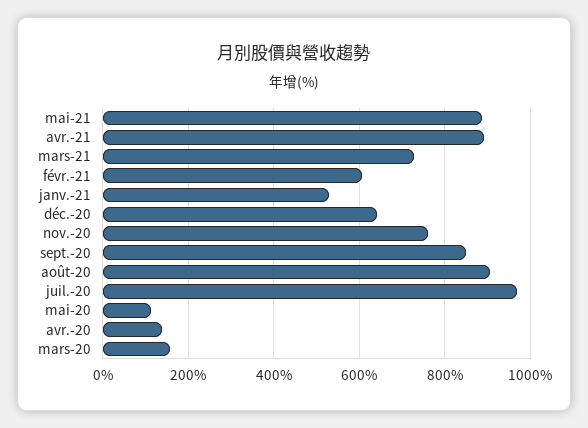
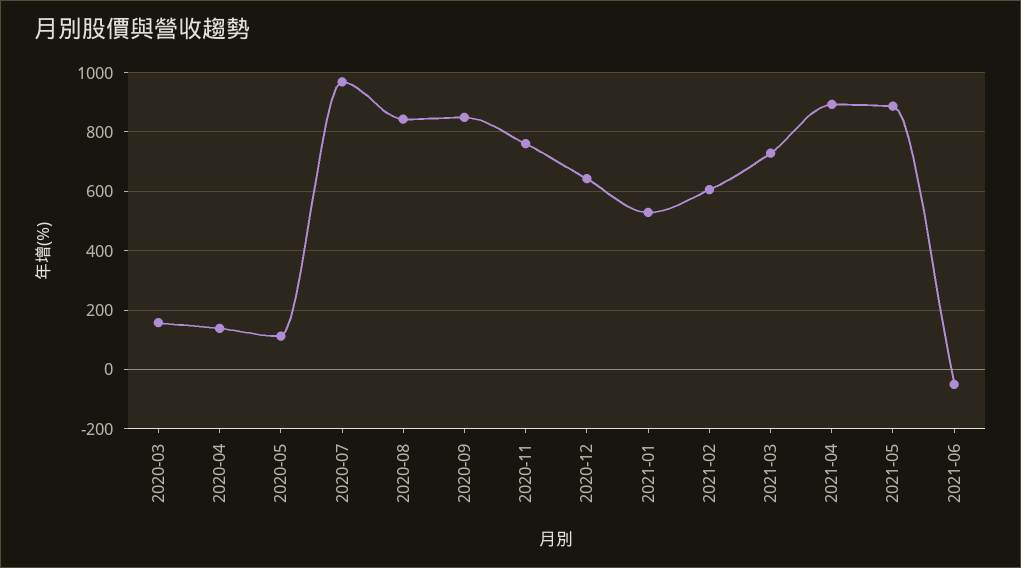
août-20: 900 -> 850
2021-06: none -> -50

